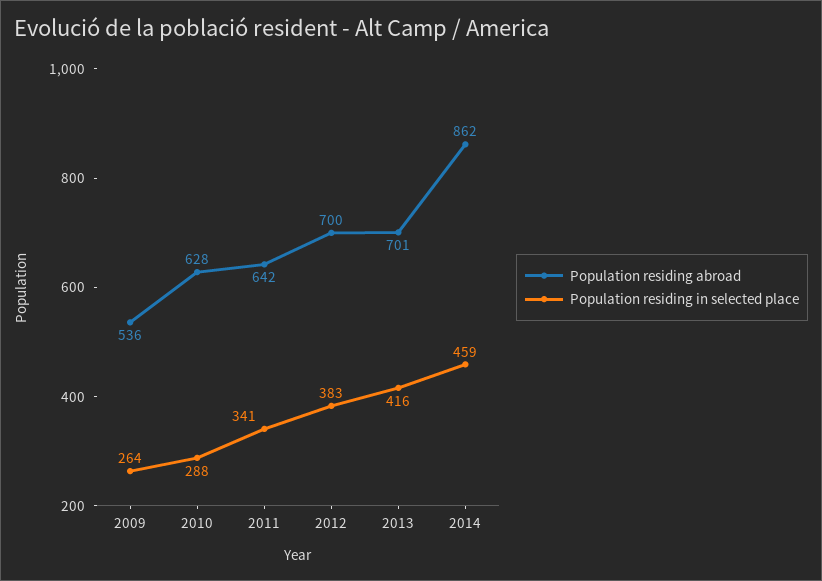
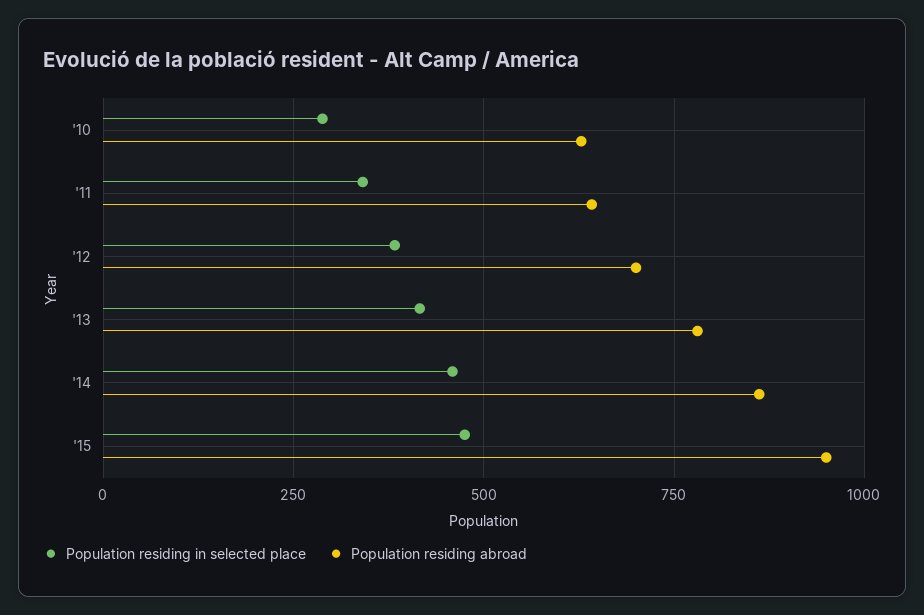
Population residing abroad, 2009: 536 -> none
Population residing in selected place, 2009: 264 -> none
Population residing abroad, 2013: 701 -> 775
Population residing in selected place, '15: none -> 475
Population residing abroad, '15: none -> 950

